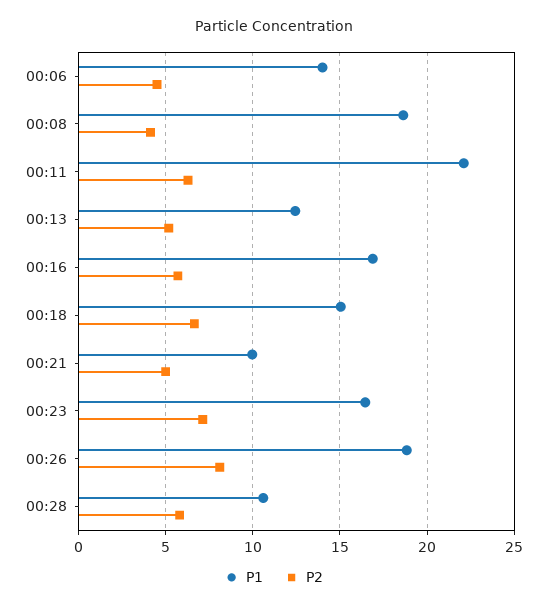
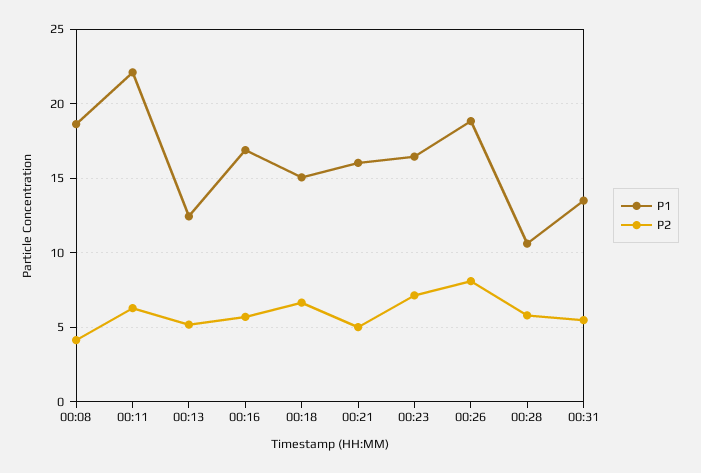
P1, 00:06: 14 -> none
P2, 00:06: 4.5 -> none
P1, 00:21: 10 -> 16
P1, 00:31: none -> 13.5
P2, 00:31: none -> 5.5

